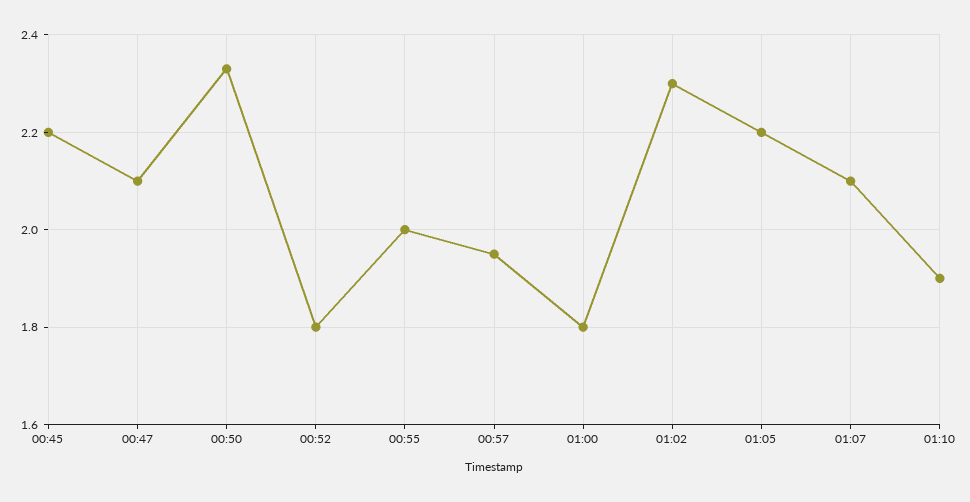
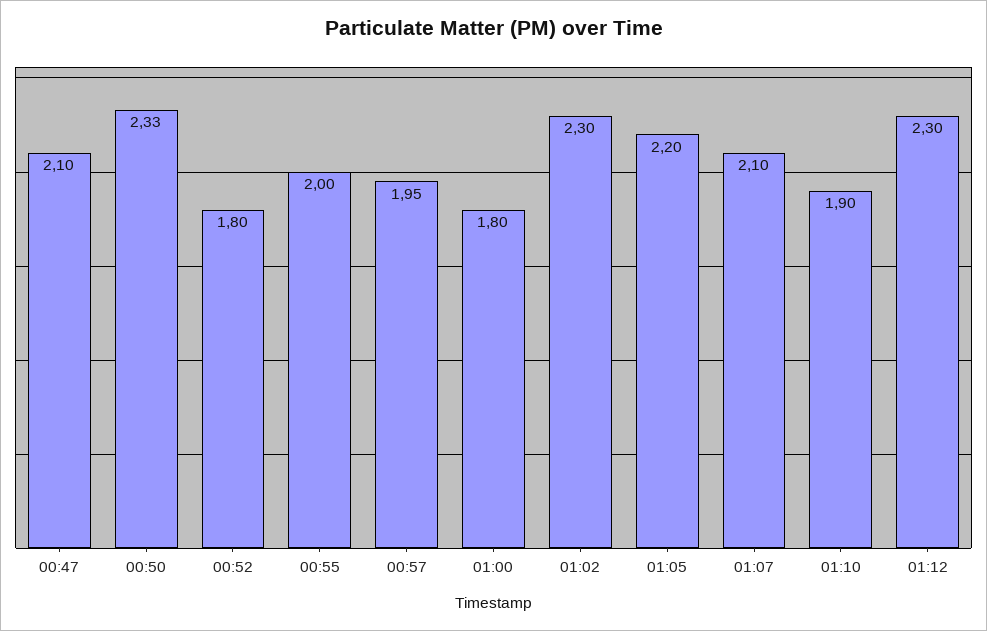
00:45: 2.2 -> none
01:12: none -> 2.3

